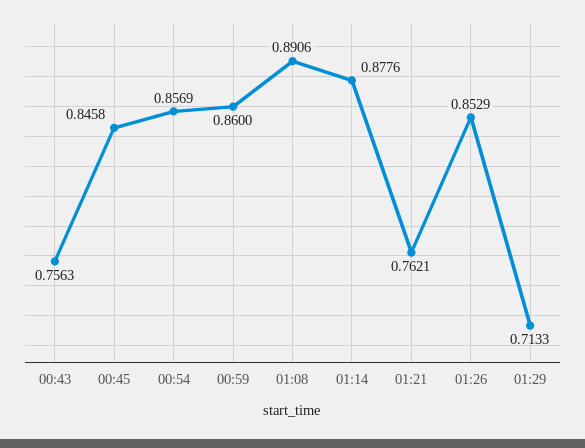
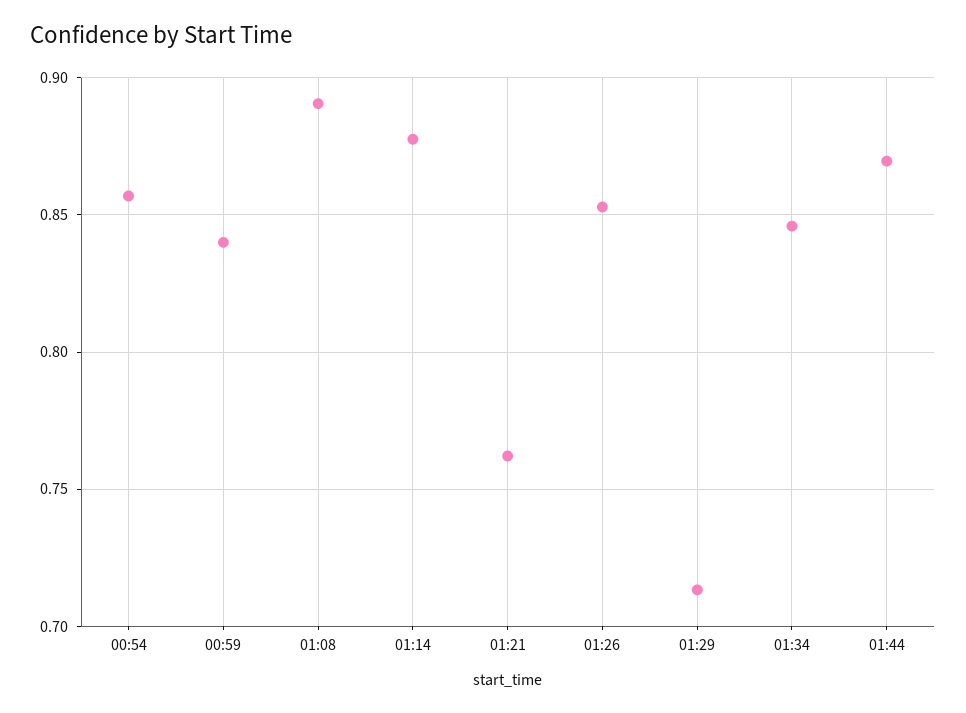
00:43: 0.7563 -> none
00:45: 0.8458 -> none
00:59: 0.86 -> 0.84
01:34: none -> 0.845
01:44: none -> 0.87

